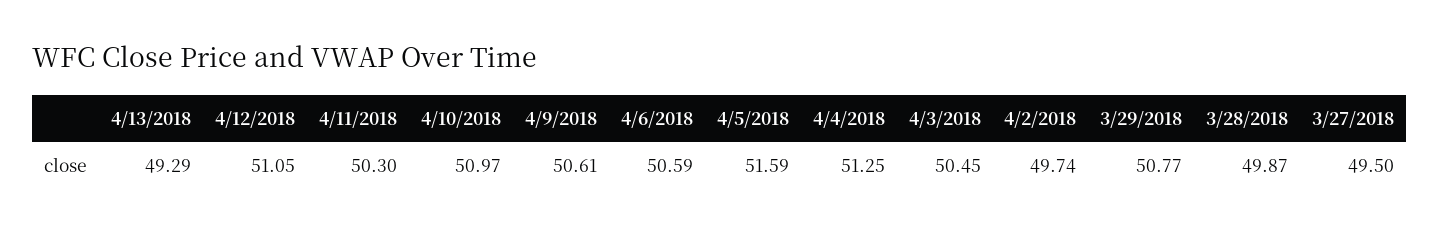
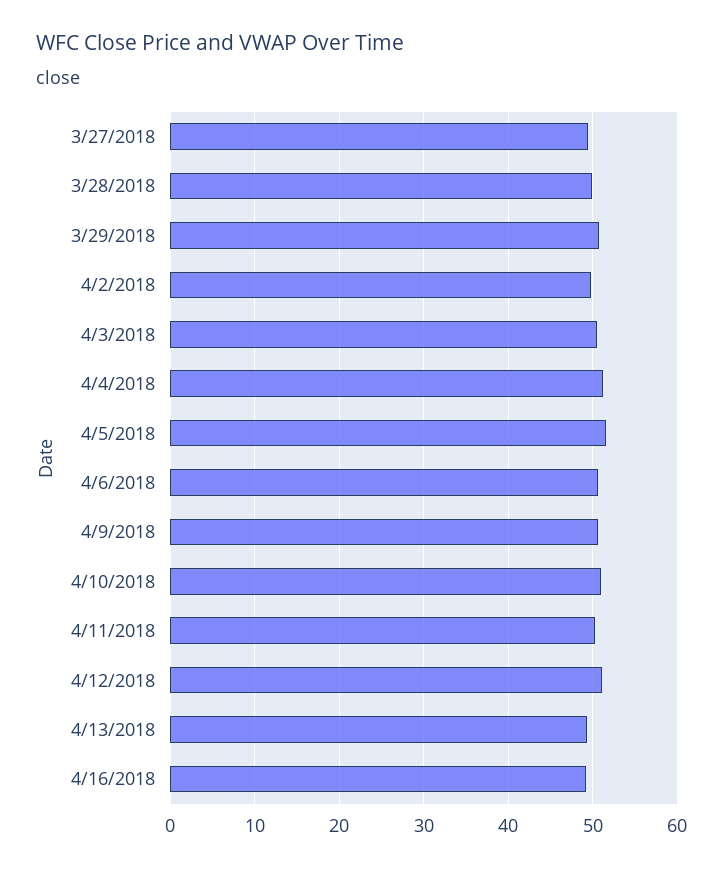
4/16/2018: none -> 49

